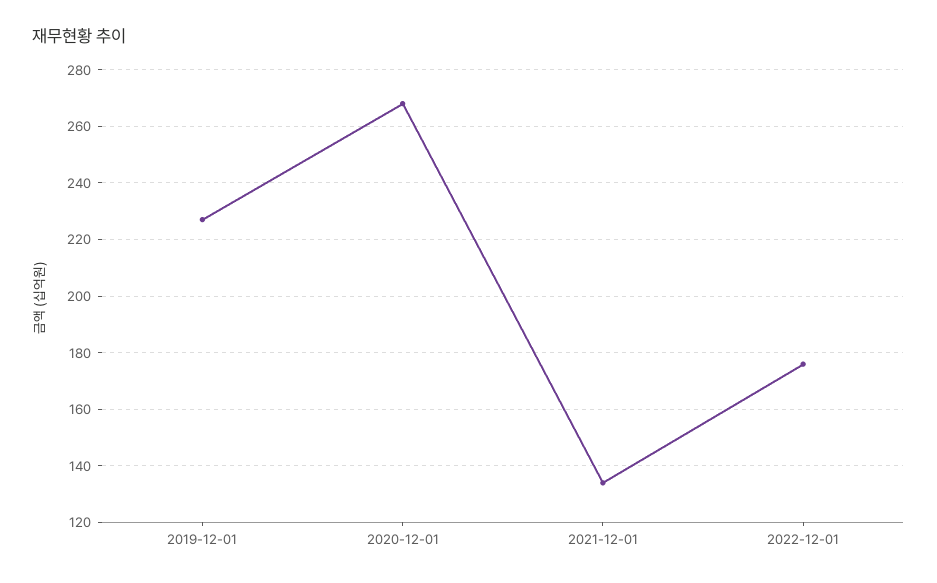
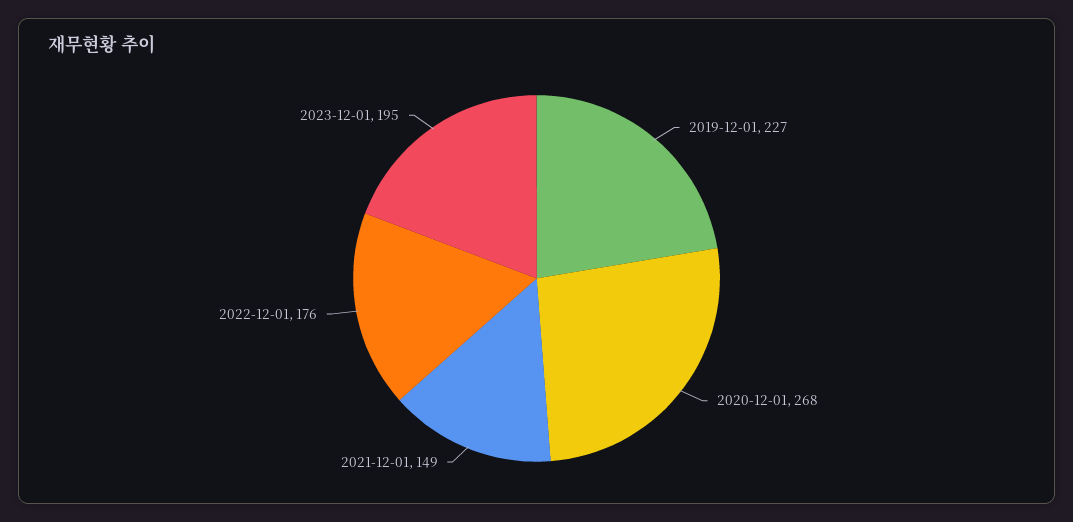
2021-12-01: 135 -> 149
2023-12-01: none -> 195

